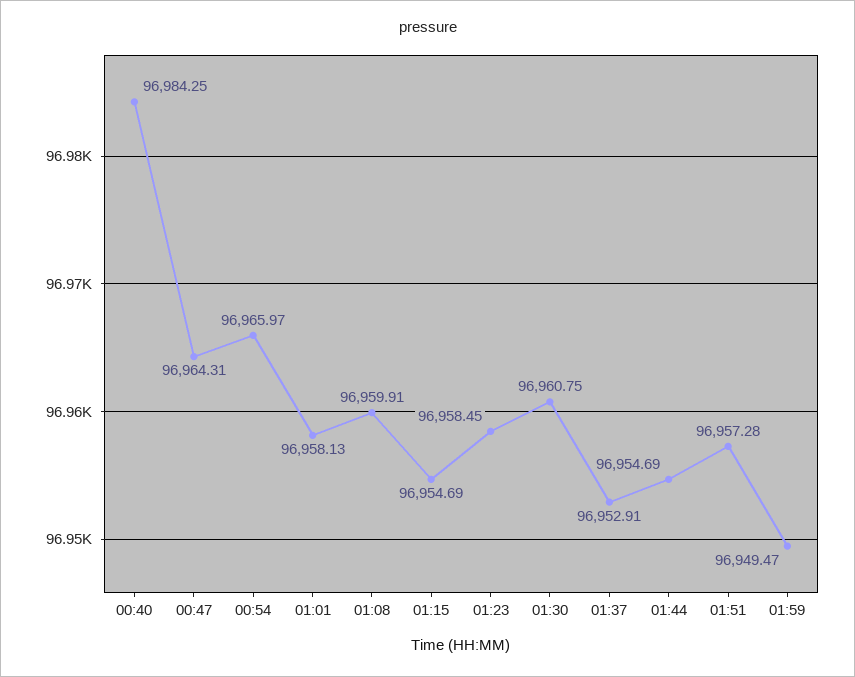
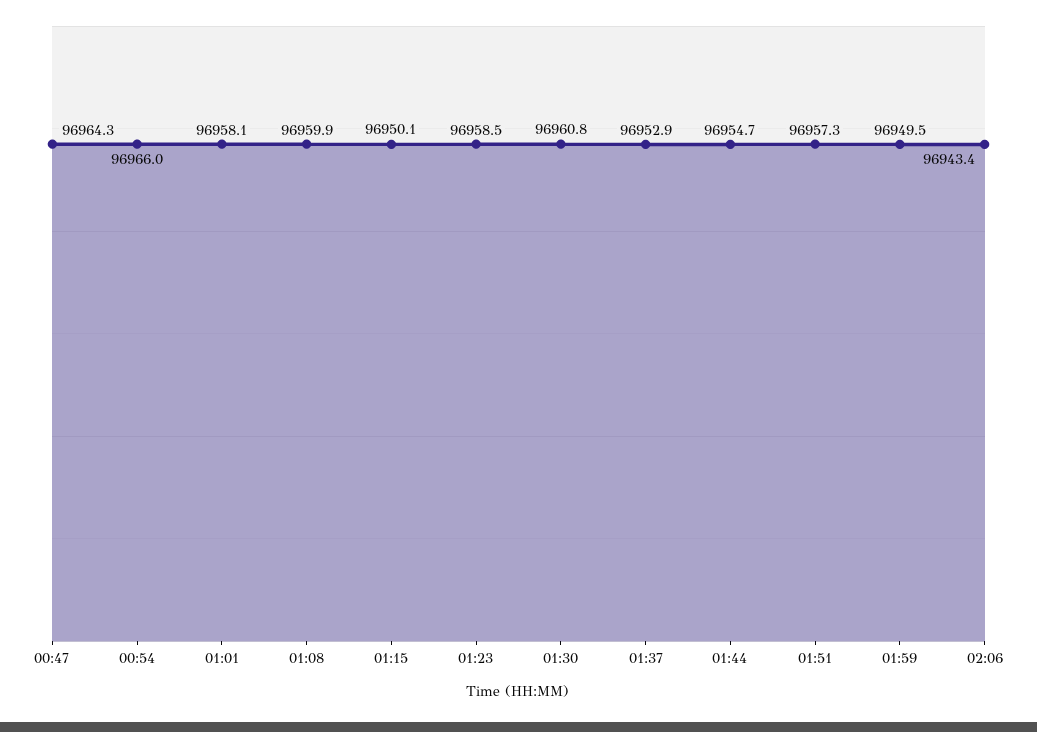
00:40: 96984.25 -> none
01:15: 96954.69 -> 96950.1
02:06: none -> 96943.4

